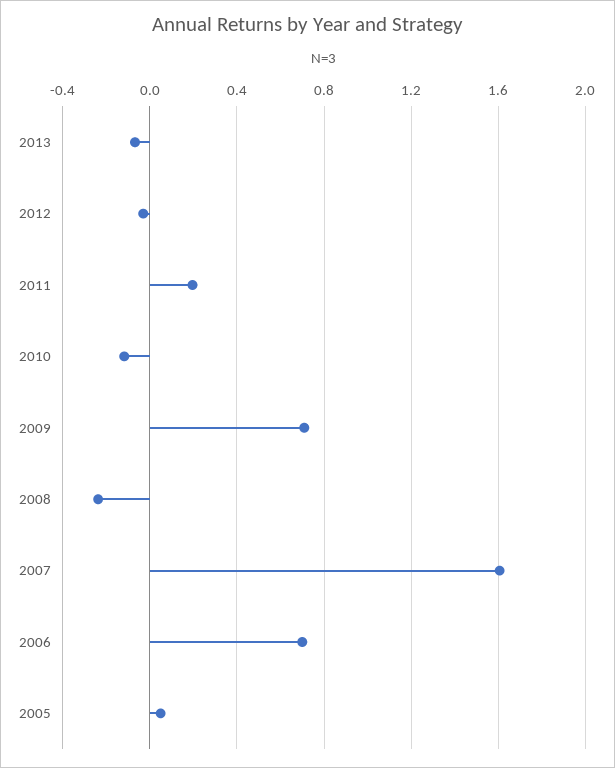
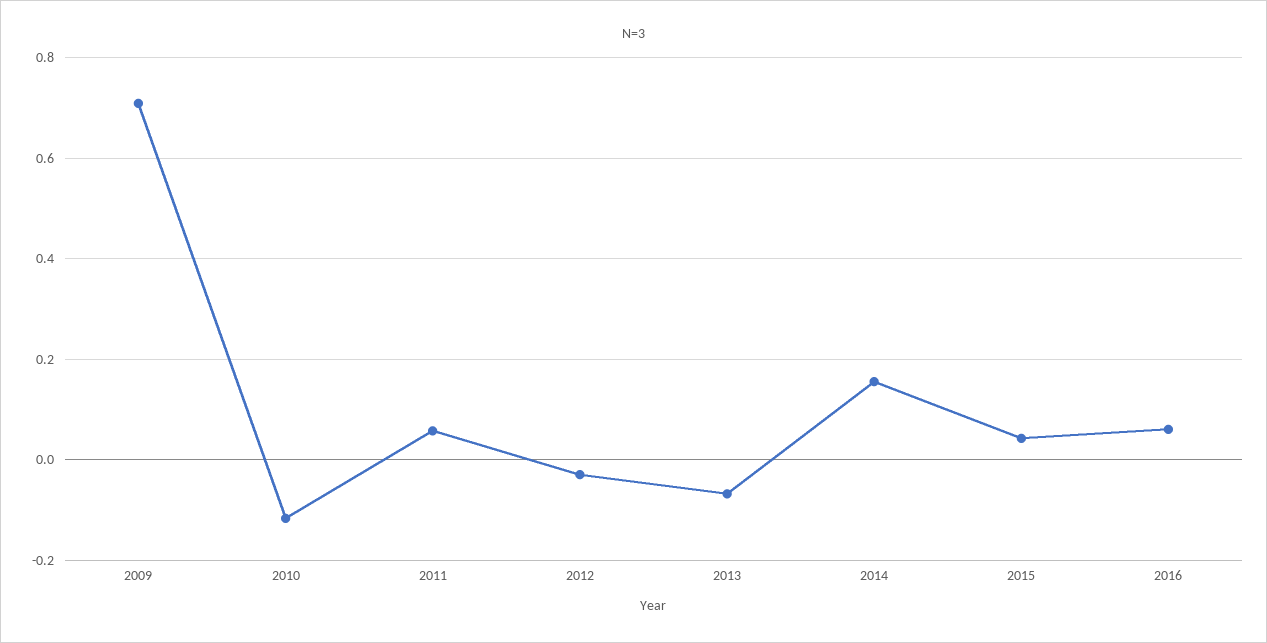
2011: 0.2 -> 0.06
2008: -0.25 -> none
2007: 1.6 -> none
2006: 0.7 -> none
2005: 0.05 -> none
2014: none -> 0.16
2015: none -> 0.04
2016: none -> 0.06

